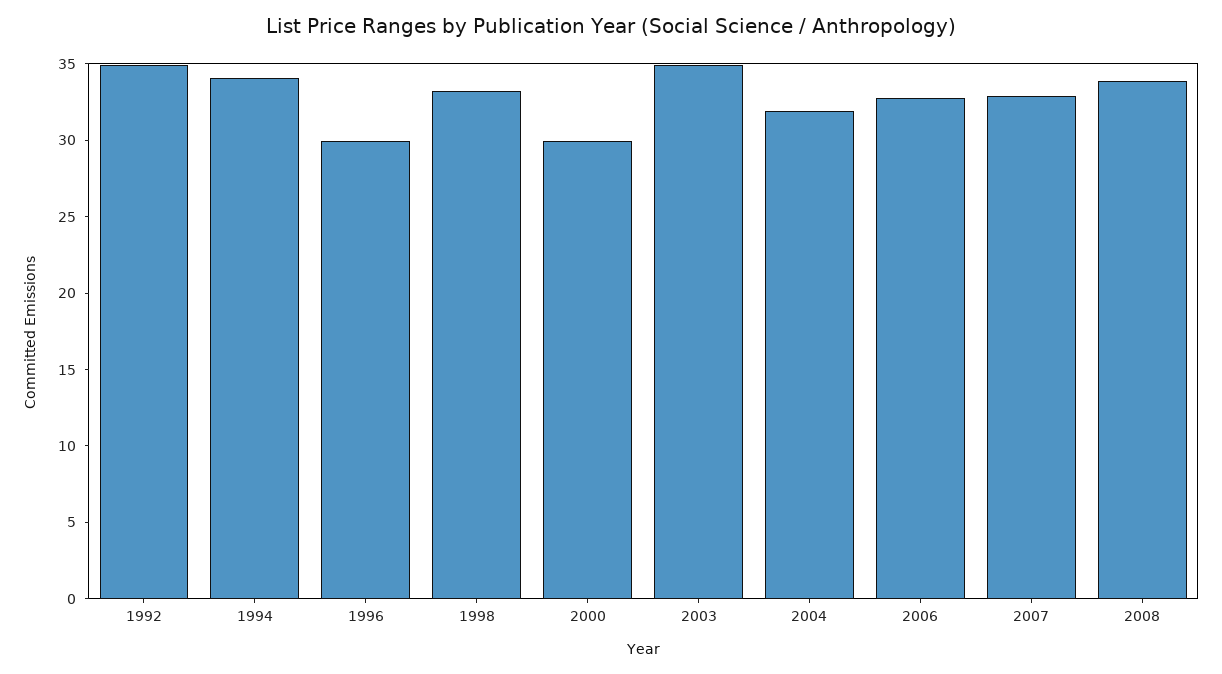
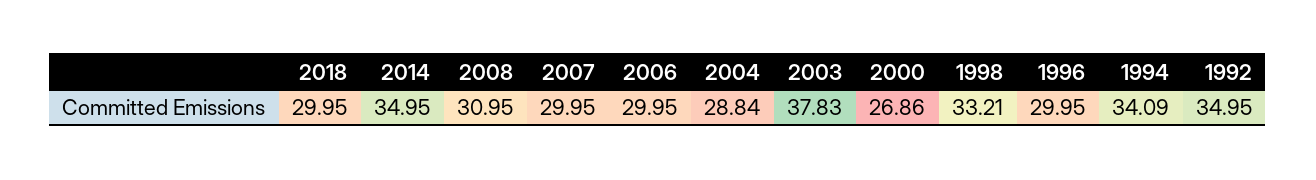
2000: 30 -> 26.86
2003: 35 -> 37.83
2004: 32 -> 28.84
2006: 33 -> 29.95
2007: 33 -> 29.95
2008: 34 -> 30.95
2018: none -> 29.95
2014: none -> 34.95

